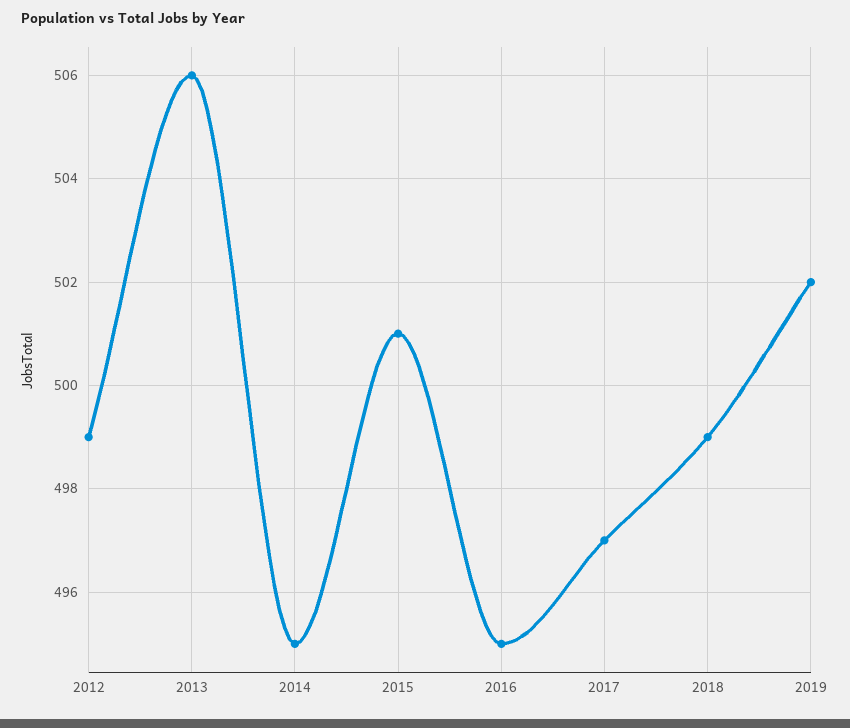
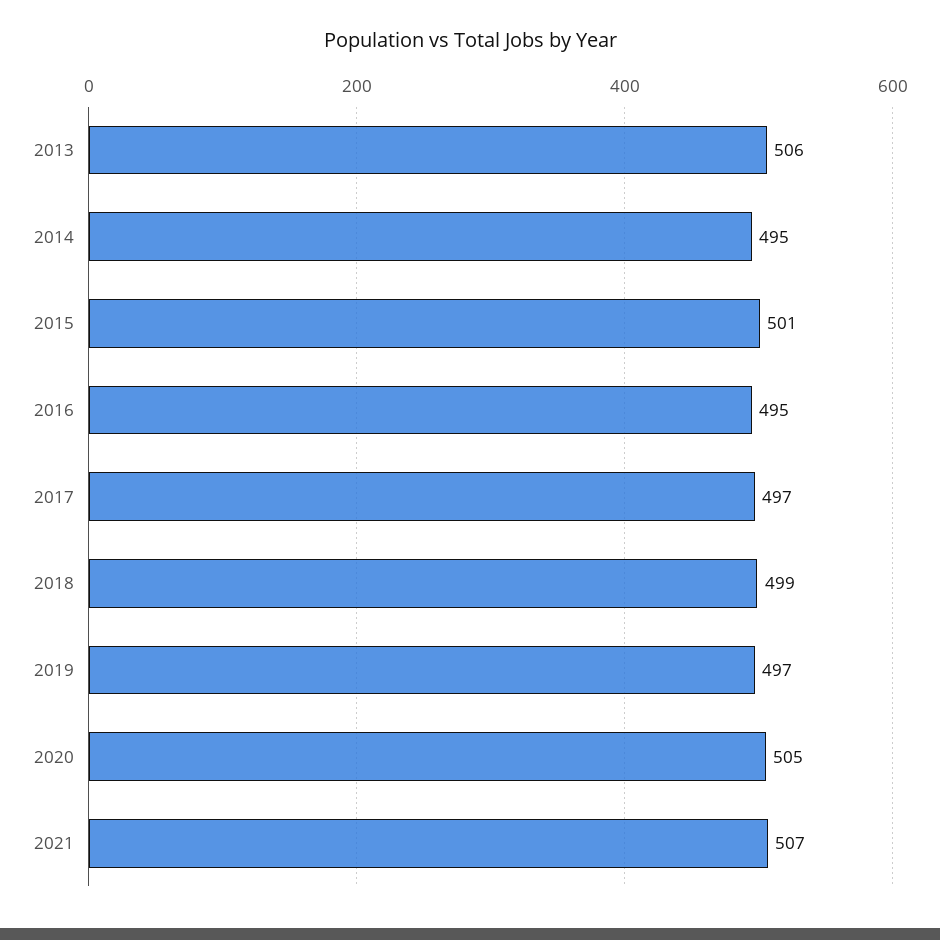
2012: 499 -> none
2019: 502 -> 497
2020: none -> 505
2021: none -> 507

